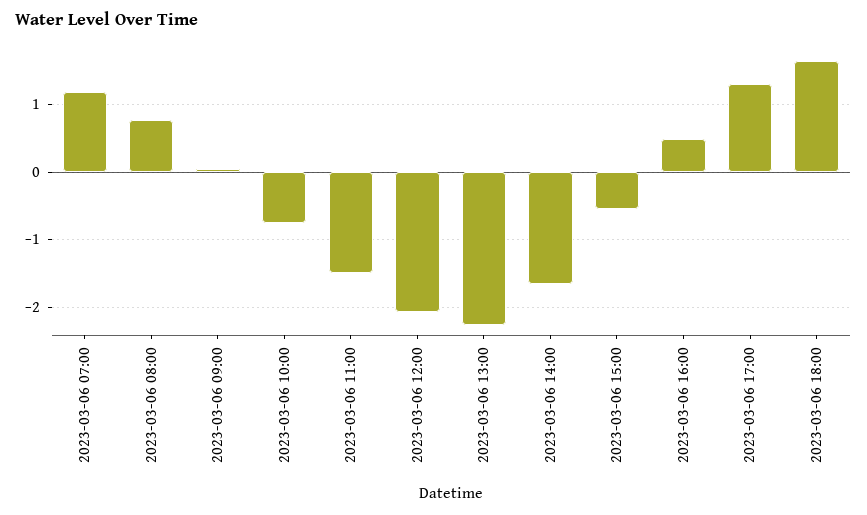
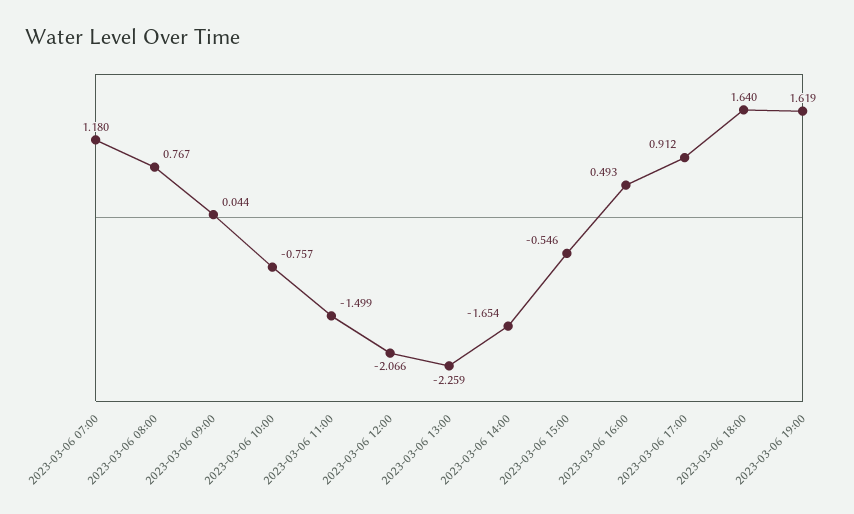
2023-03-06 17:00: 1.3 -> 0.912
2023-03-06 19:00: none -> 1.619

